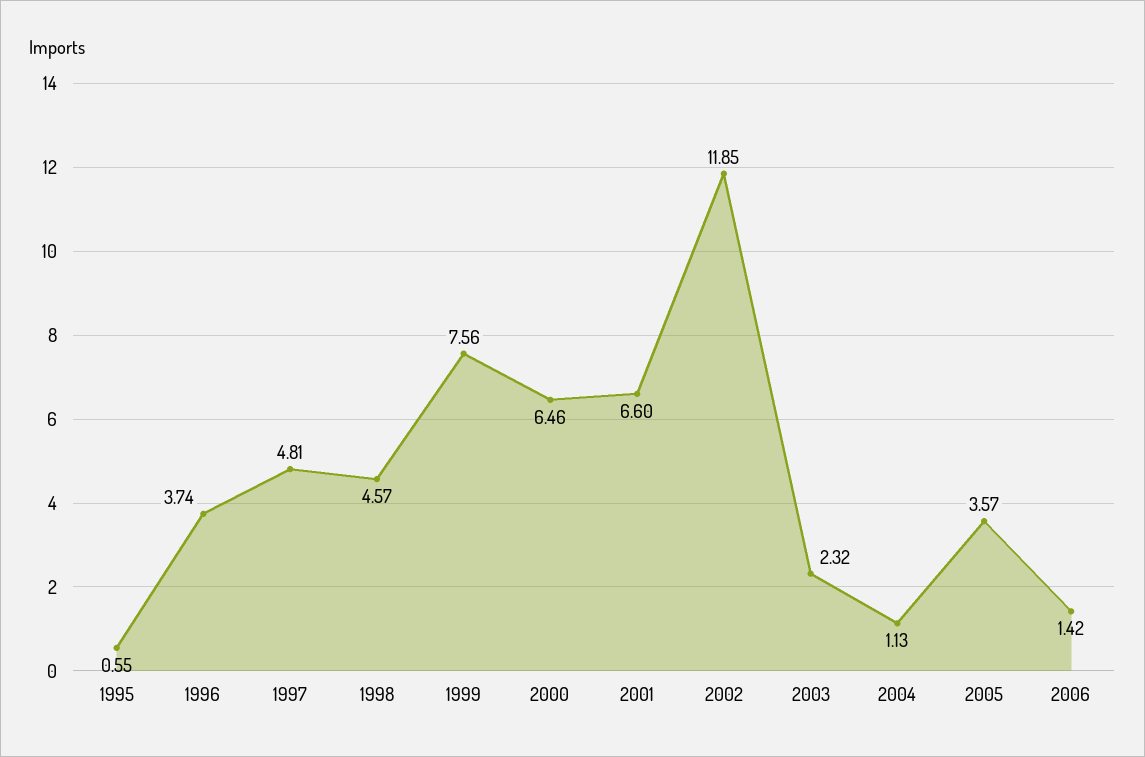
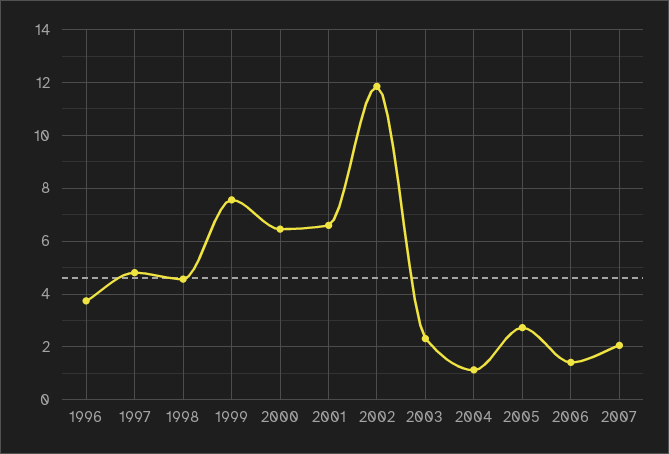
1995: 0.55 -> none
2005: 3.57 -> 2.75
2007: none -> 2

